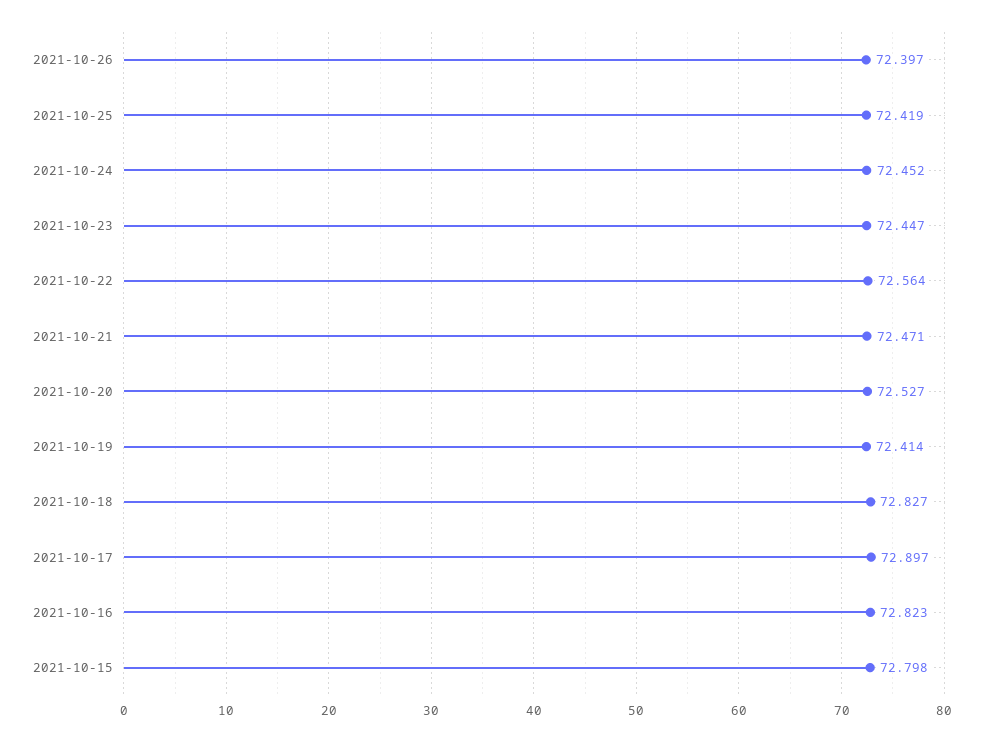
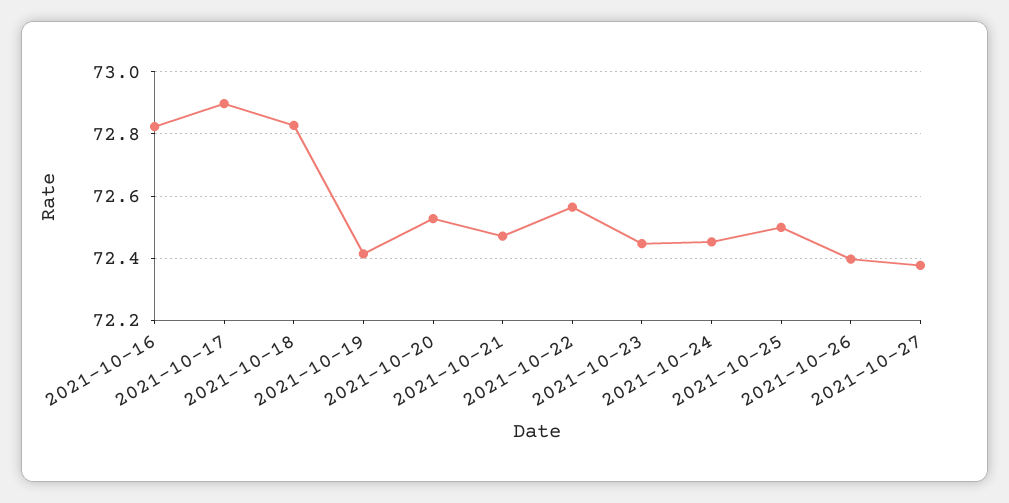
2021-10-25: 72.419 -> 72.5
2021-10-15: 72.798 -> none
2021-10-27: none -> 72.38

